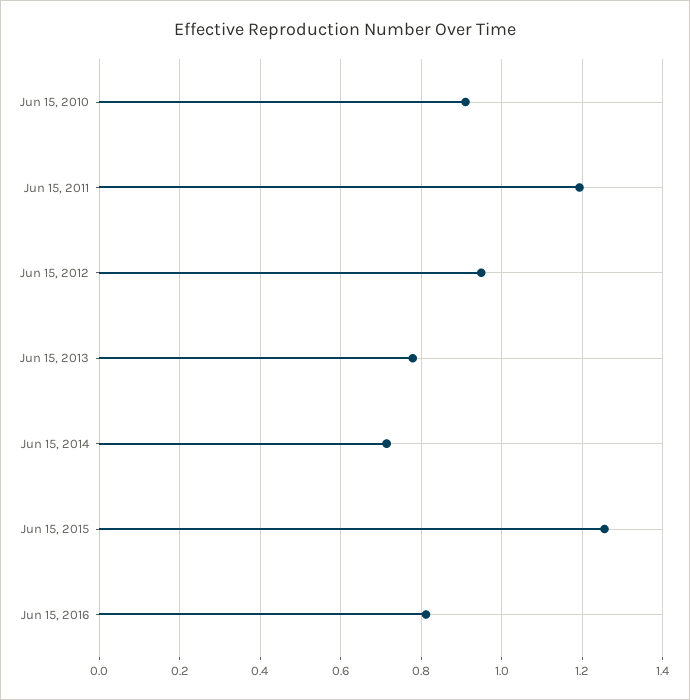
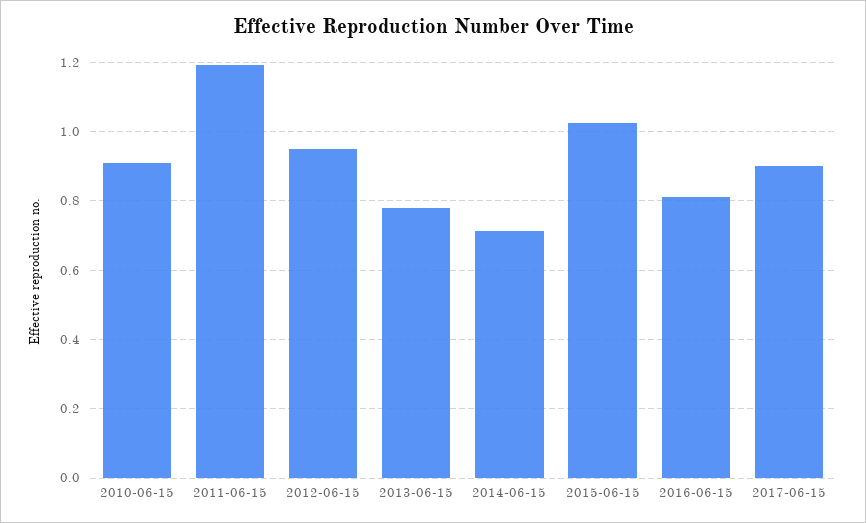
Jun 15, 2015: 1.26 -> 1.02
2017-06-15: none -> 0.9

